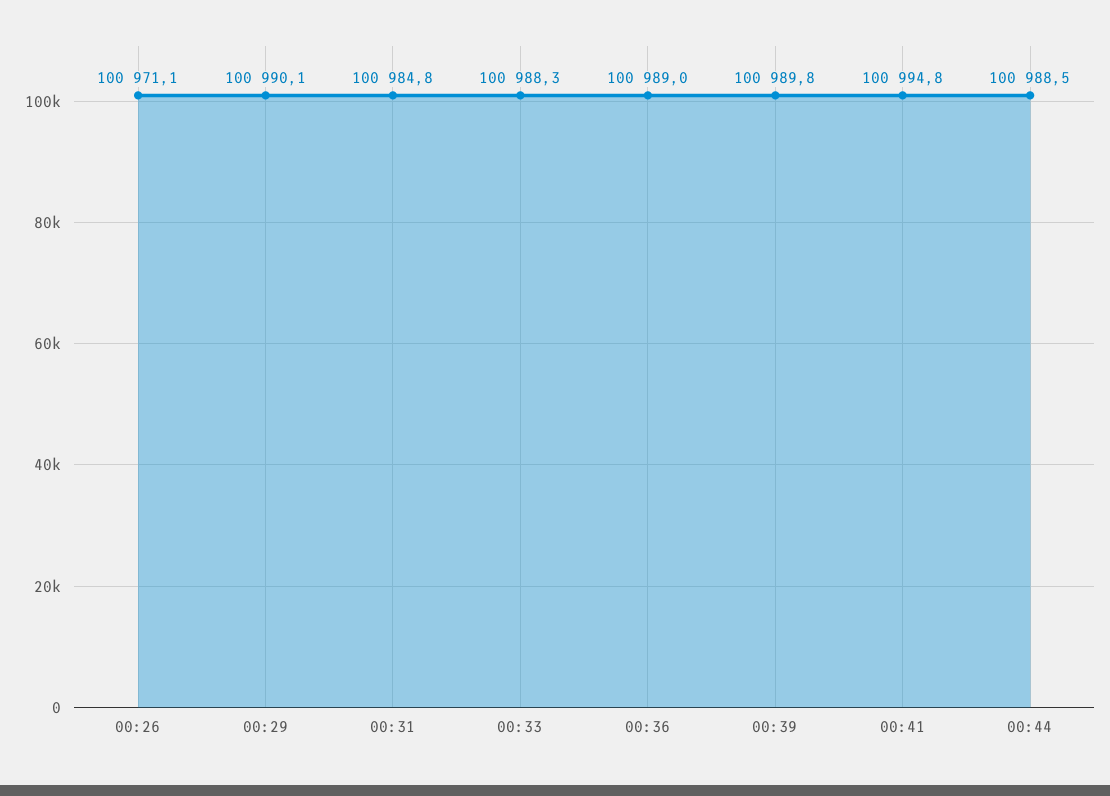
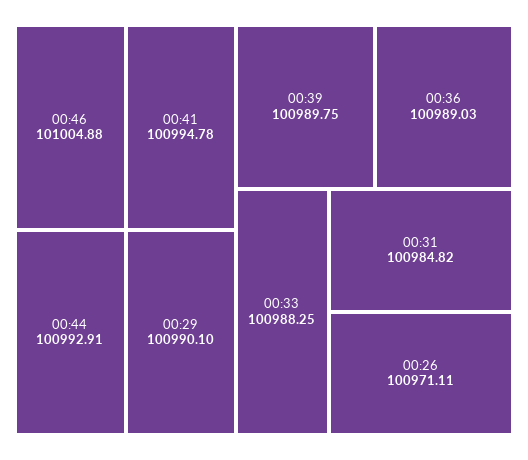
00:44: 100988.5 -> 100992.91
00:46: none -> 101004.88

